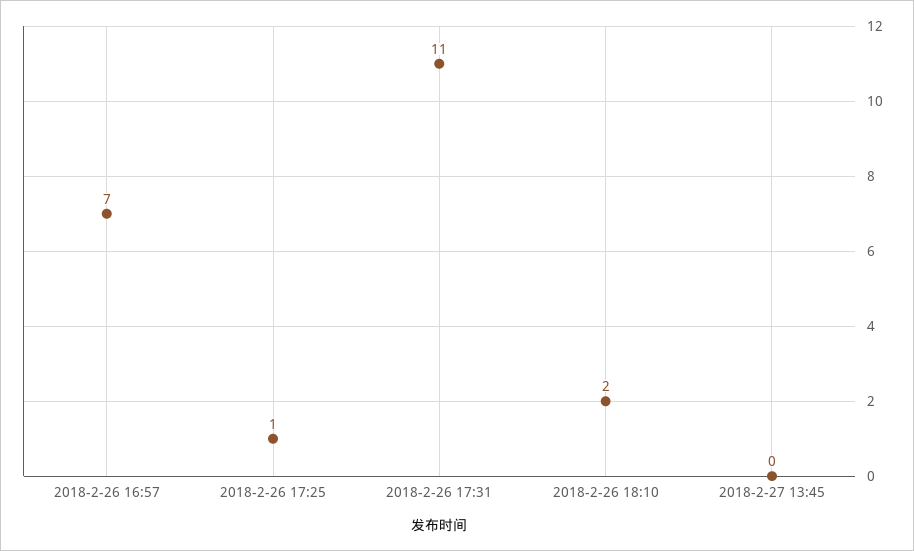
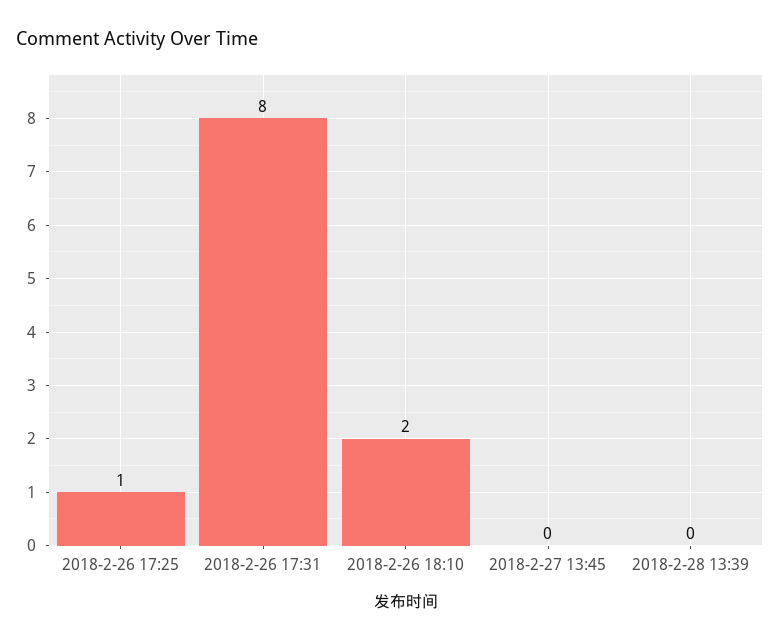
2018-2-26 16:57: 7 -> none
2018-2-26 17:31: 11 -> 8
2018-2-28 13:39: none -> 0

